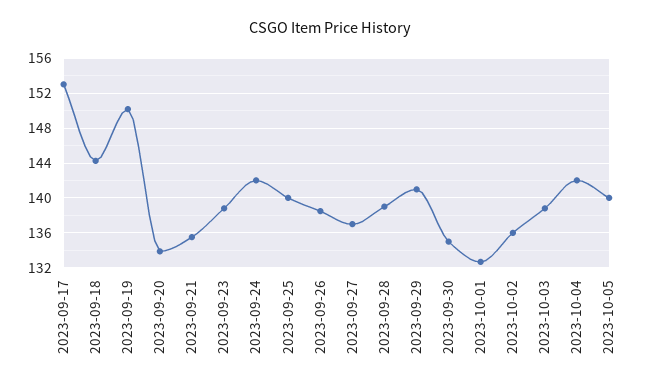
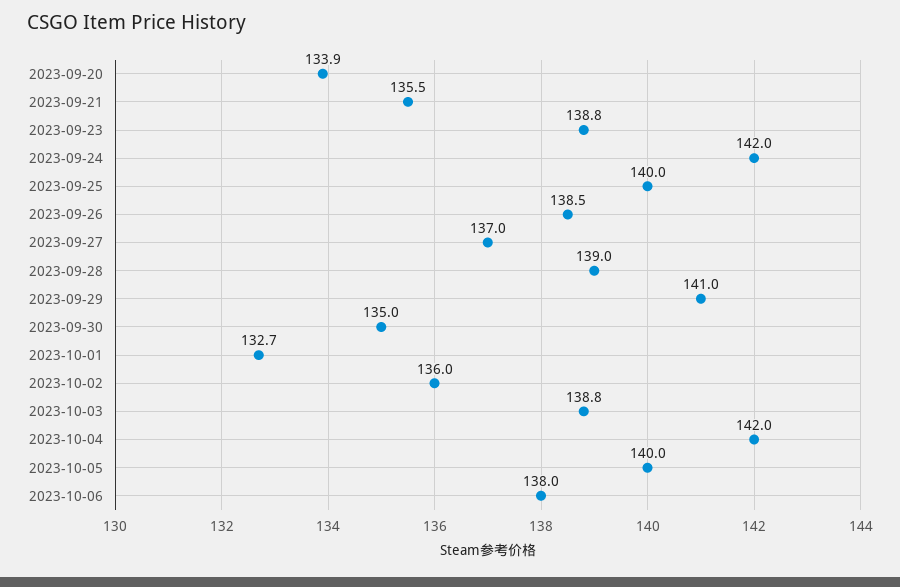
2023-09-17: 153 -> none
2023-09-18: 144 -> none
2023-09-19: 150 -> none
2023-10-06: none -> 138

